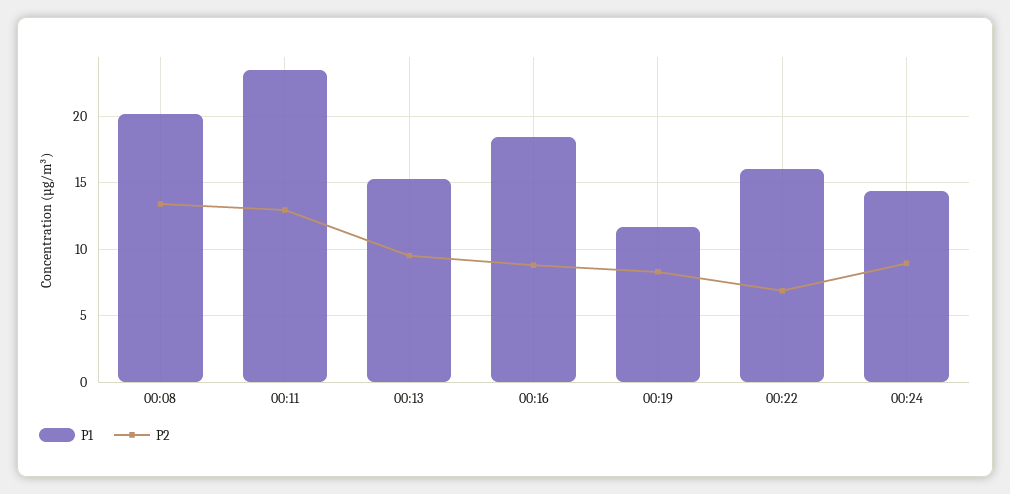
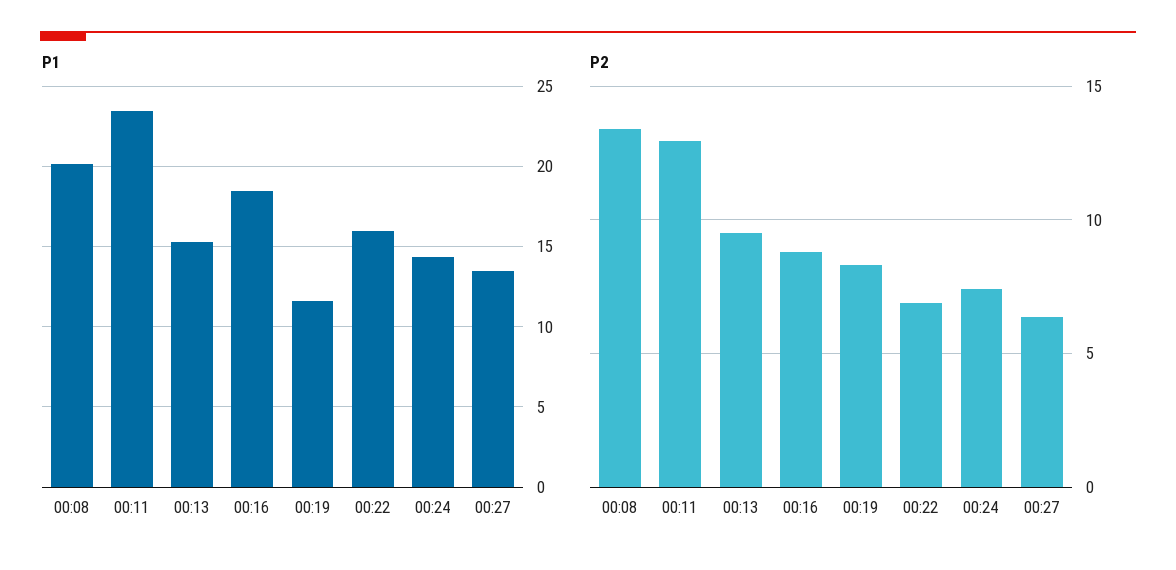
P2, 00:24: 9 -> 7.5
P1, 00:27: none -> 13.5
P2, 00:27: none -> 6.5

